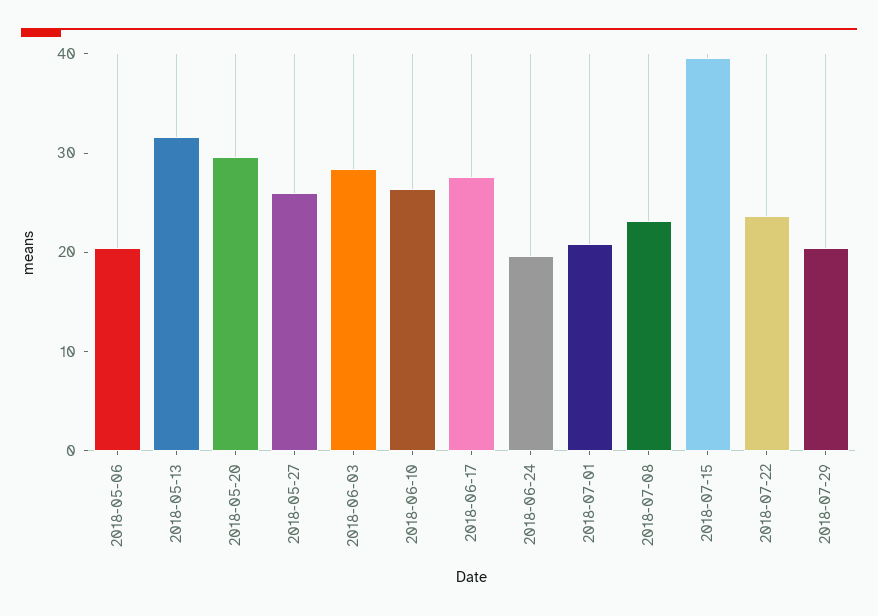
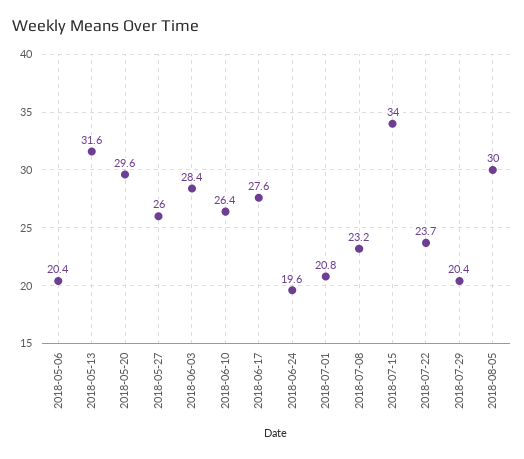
2018-07-15: 40 -> 34
2018-08-05: none -> 30

